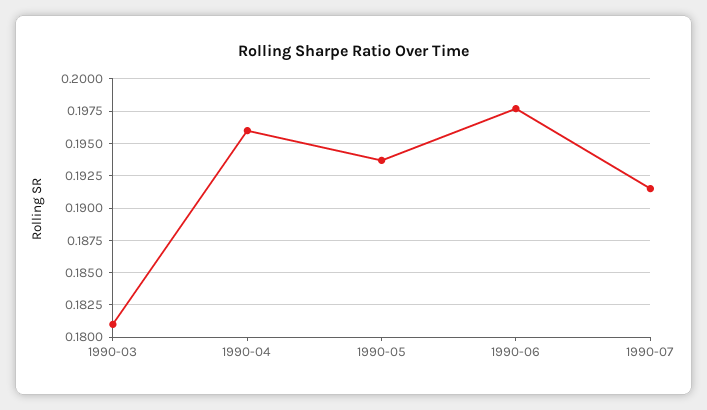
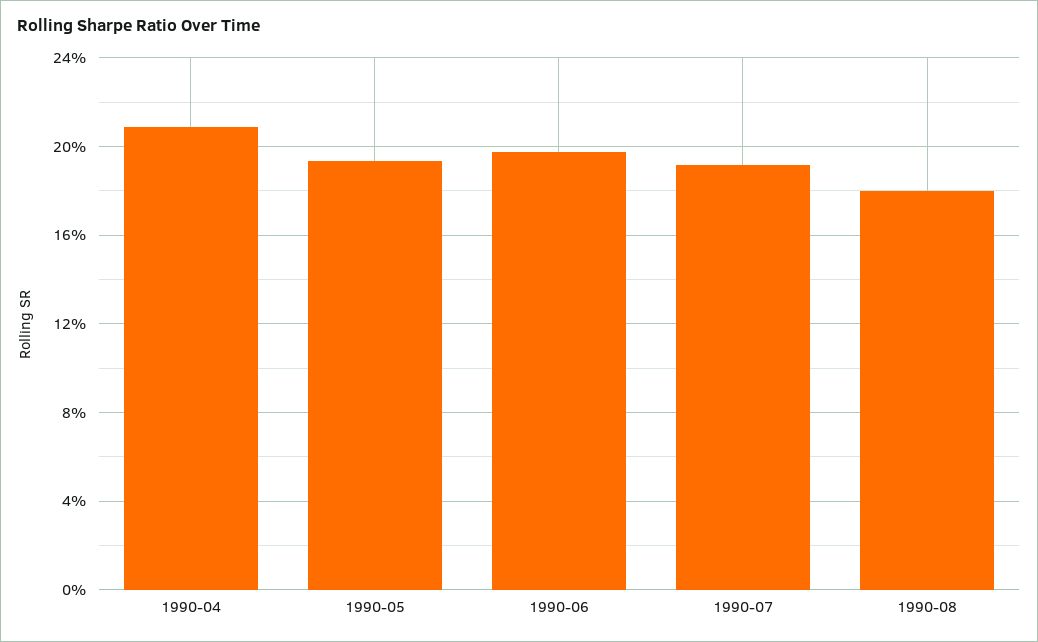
1990-03: 0.181 -> none
1990-04: 0.196 -> 0.21
1990-08: none -> 0.18

